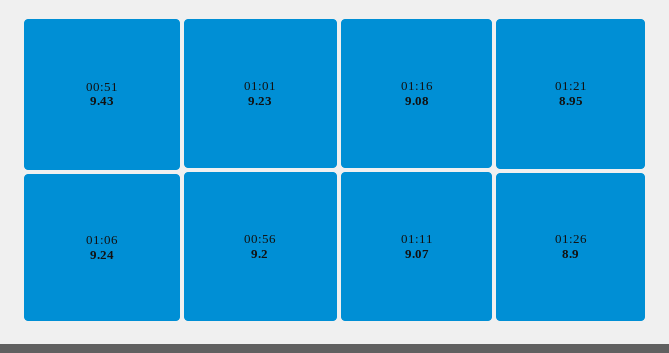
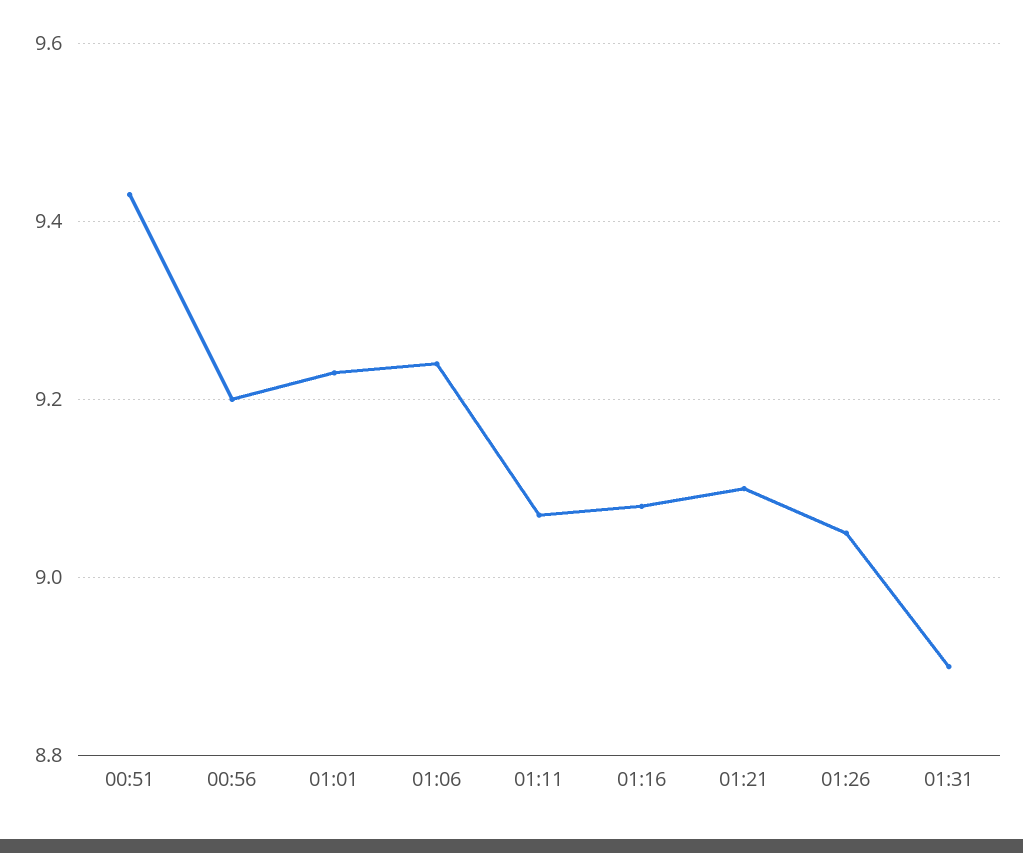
01:21: 8.95 -> 9.1
01:26: 8.9 -> 9.05
01:31: none -> 8.9

